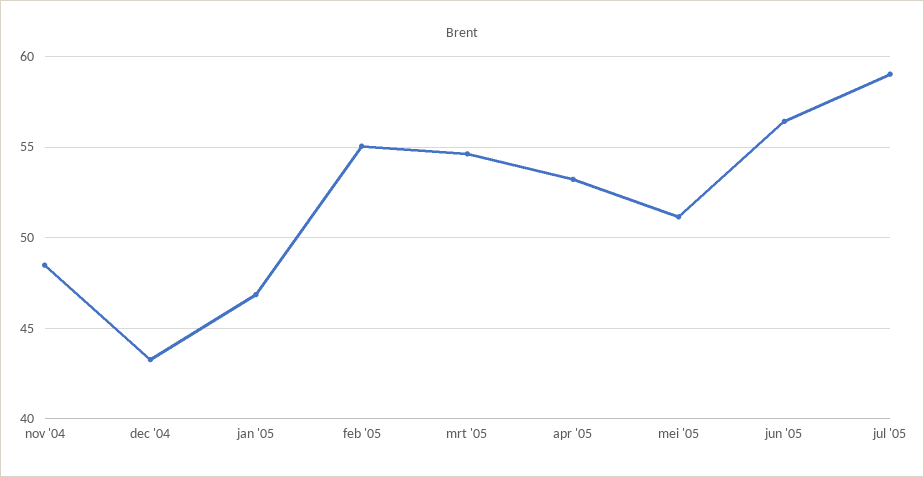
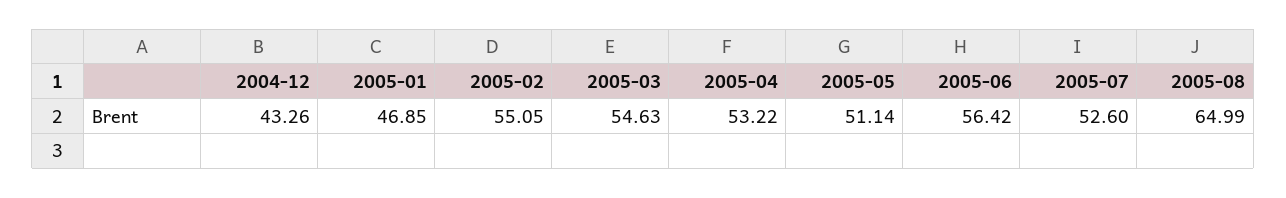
nov '04: 48.5 -> none
jul '05: 59 -> 52.6
2005-08: none -> 64.99

